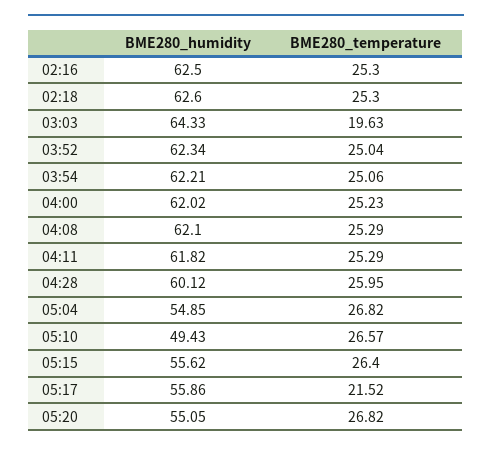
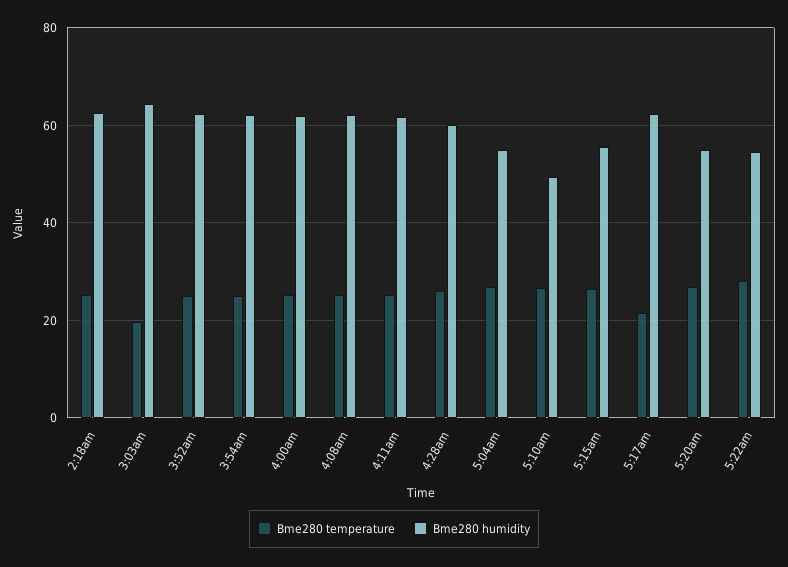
BME280_humidity, 02:16: 62.5 -> none
BME280_temperature, 02:16: 25.3 -> none
BME280_humidity, 05:17: 55.86 -> 62
BME280_temperature, 5:22am: none -> 28
BME280_humidity, 5:22am: none -> 54

